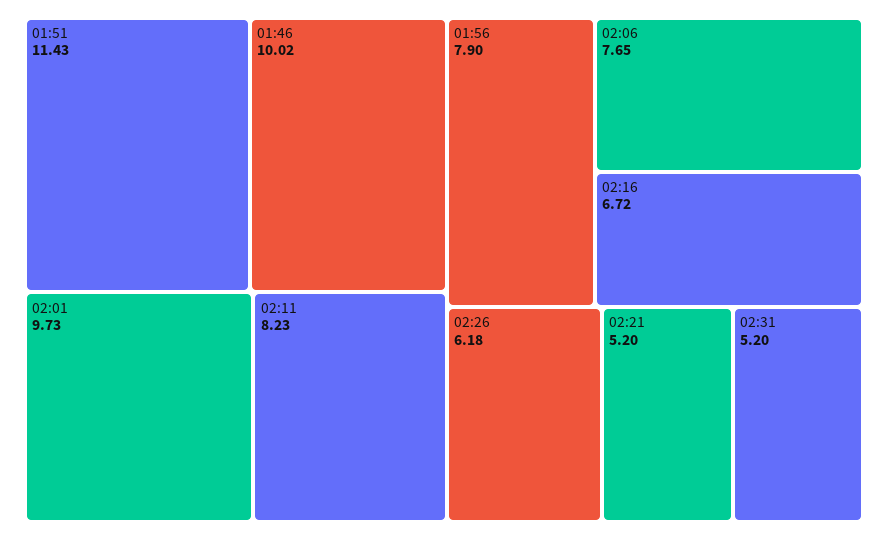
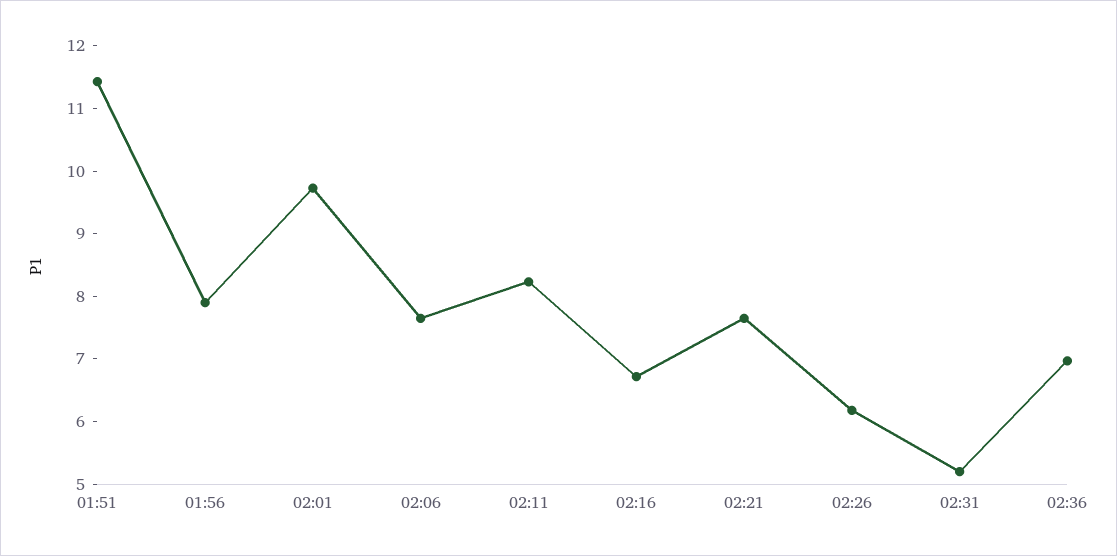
01:46: 10.02 -> none
02:21: 5.2 -> 7.6
02:36: none -> 7

